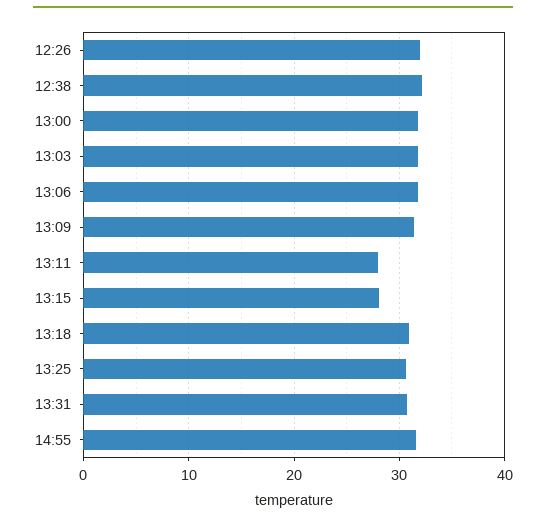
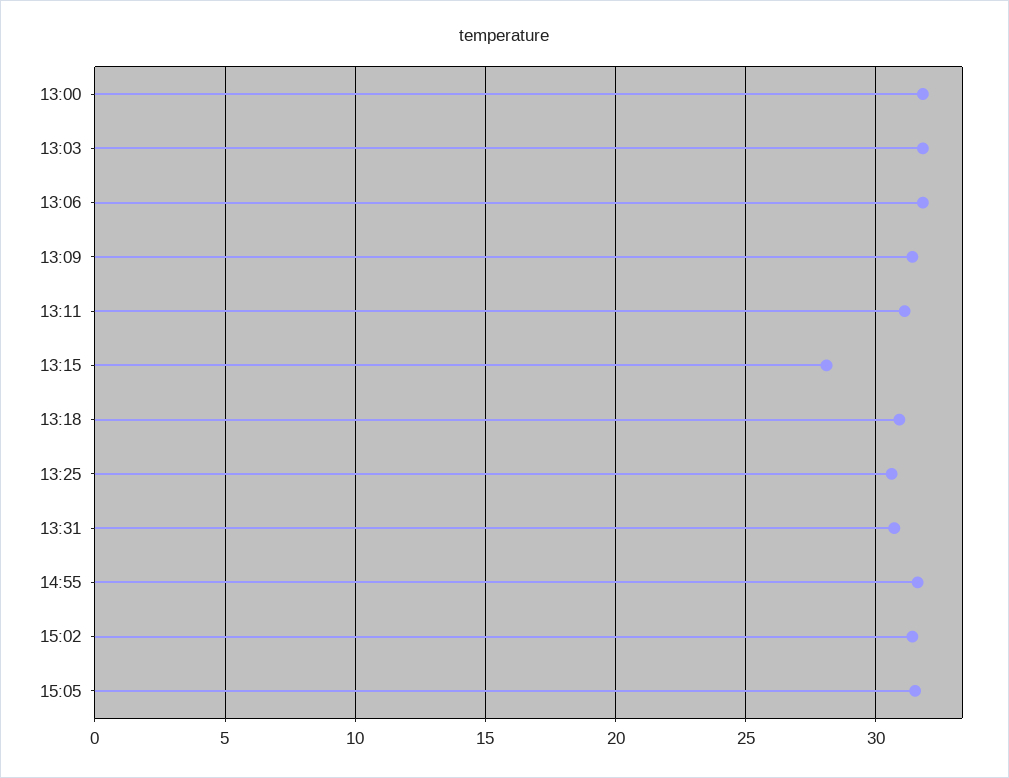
12:26: 32 -> none
12:38: 32 -> none
13:11: 28 -> 31
15:02: none -> 31.5
15:05: none -> 31.5

